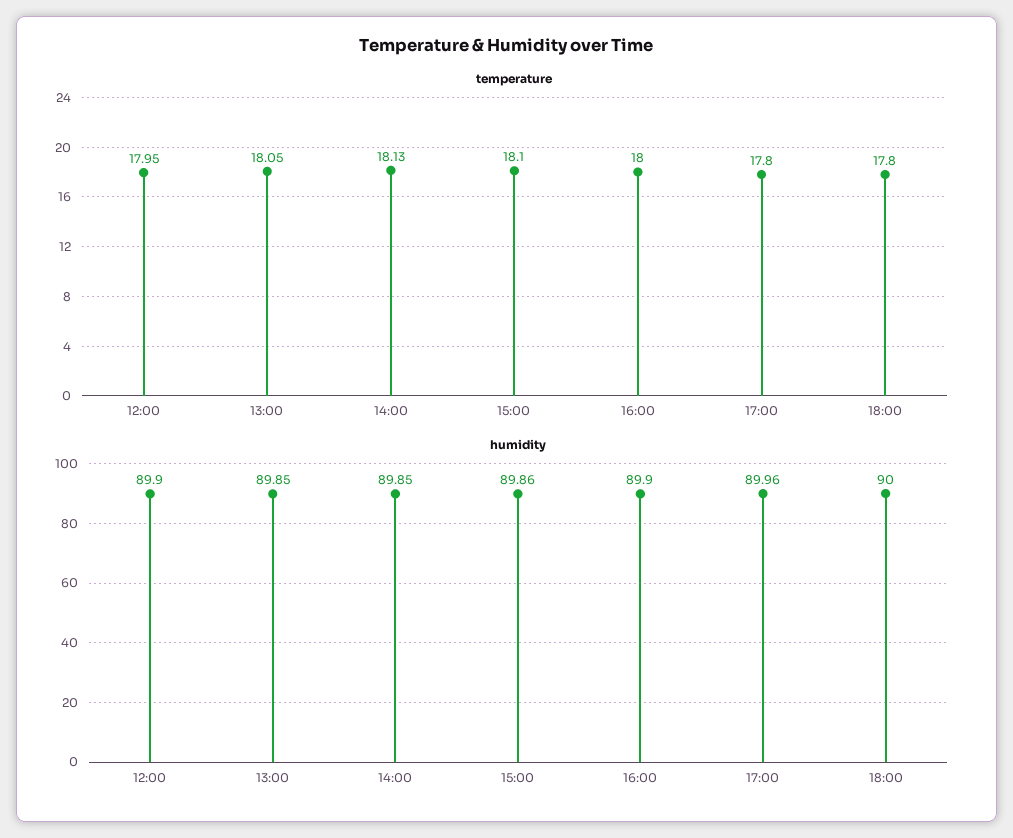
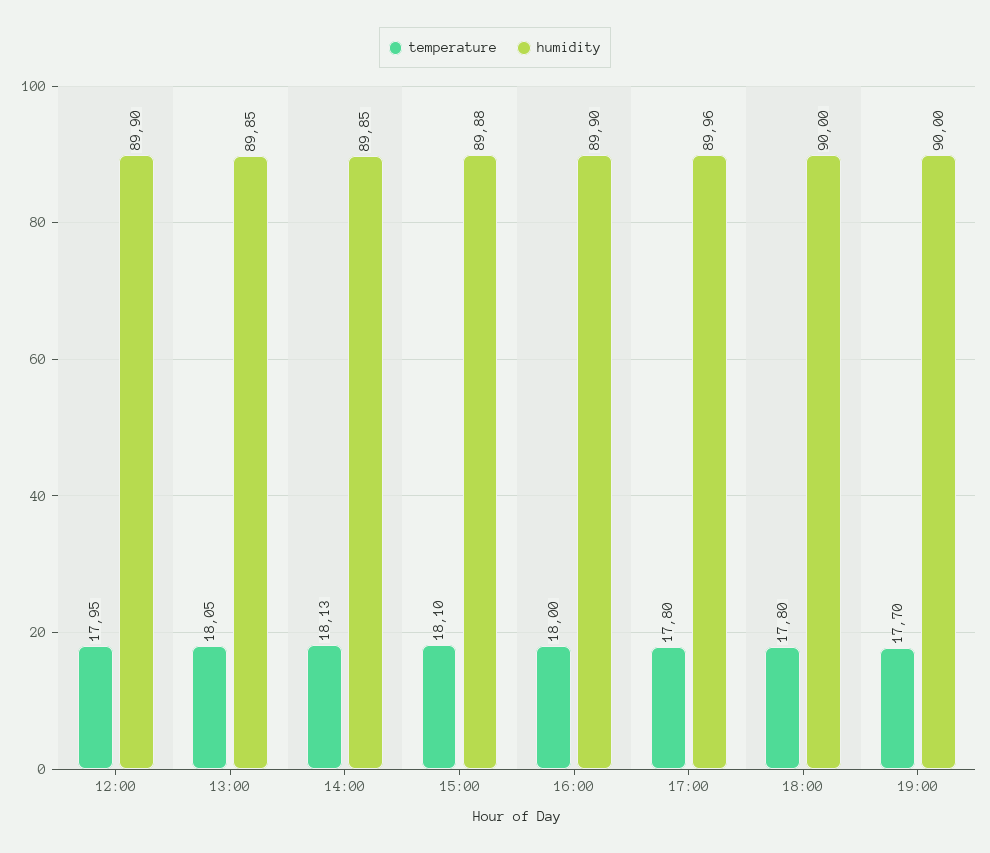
humidity, 15:00: 89.86 -> 89.88
temperature, 19:00: none -> 17.7
humidity, 19:00: none -> 90

